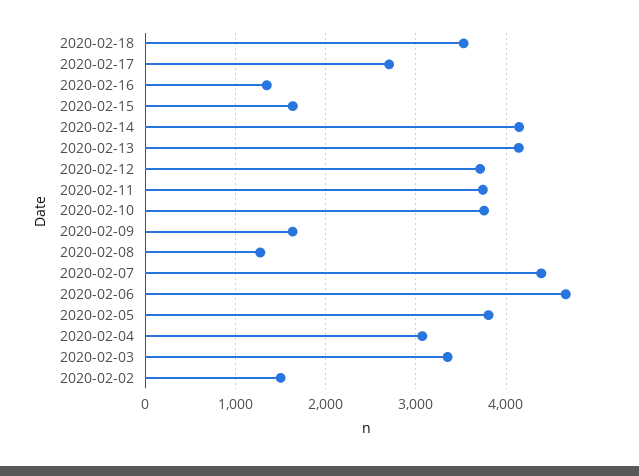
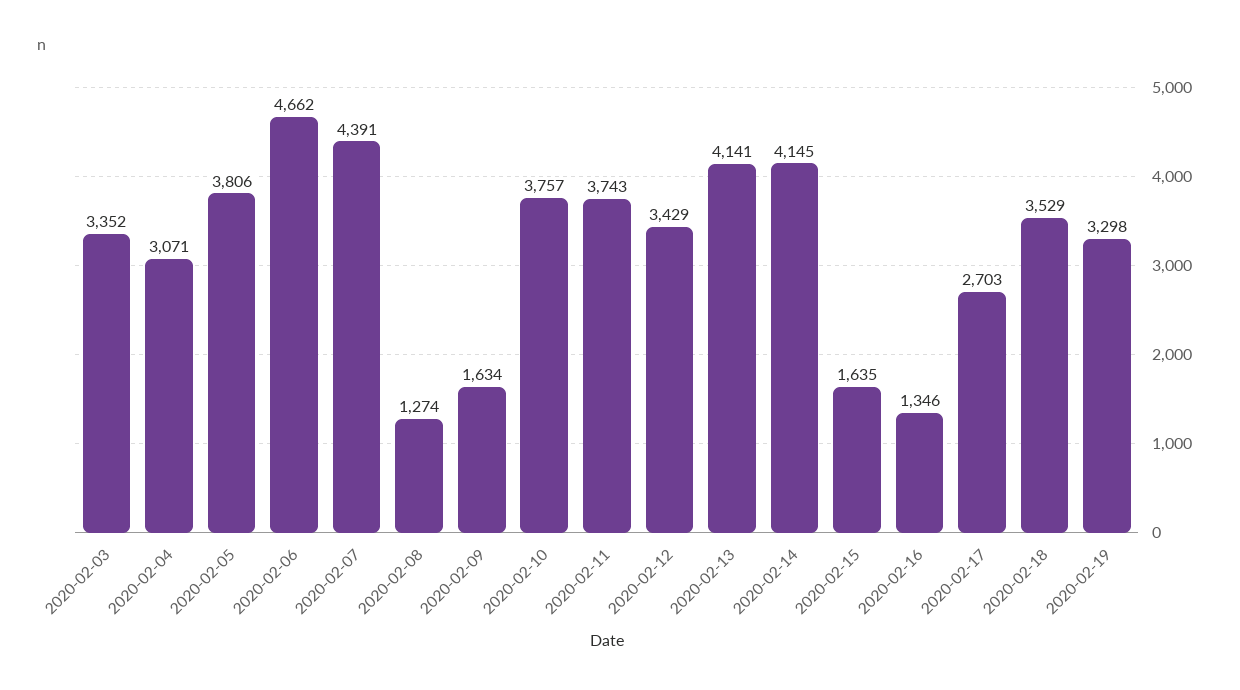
2020-02-12: 3700 -> 3429
2020-02-02: 1500 -> none
2020-02-19: none -> 3298

